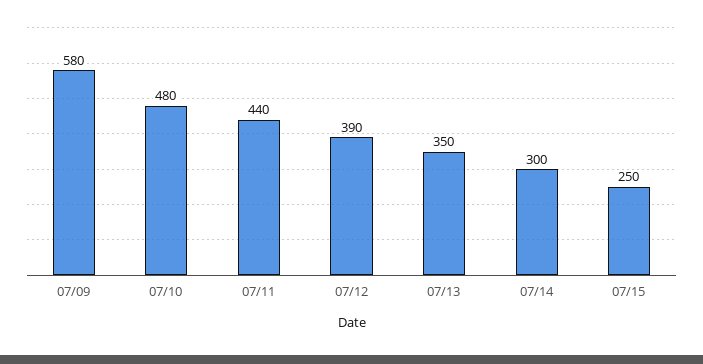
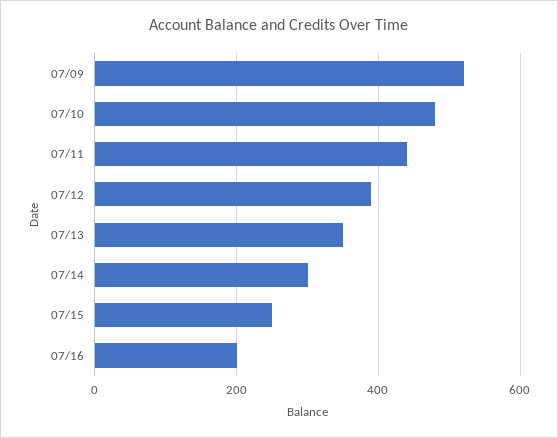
07/09: 580 -> 520
07/16: none -> 200

